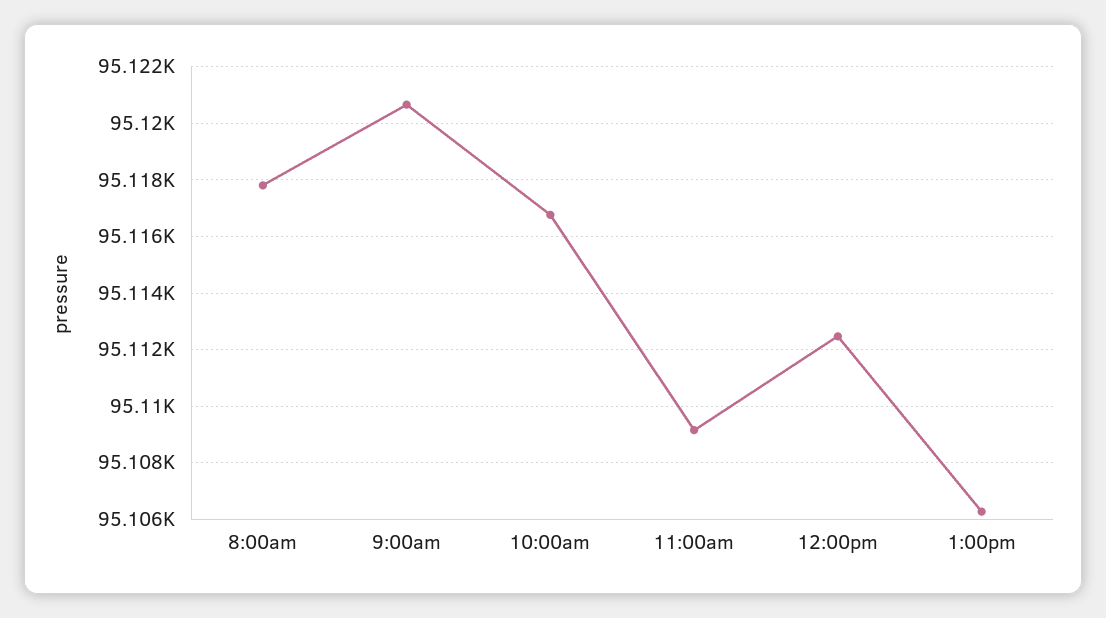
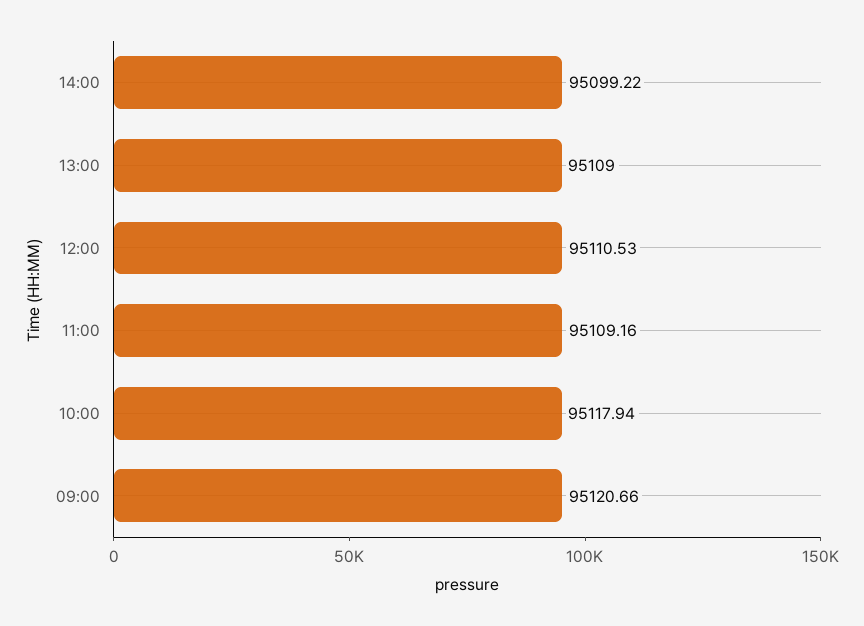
8:00am: 95117.75 -> none
10:00am: 95116.75 -> 95117.94
12:00pm: 95112.5 -> 95110.53
1:00pm: 95106.25 -> 95109
14:00: none -> 95099.22

